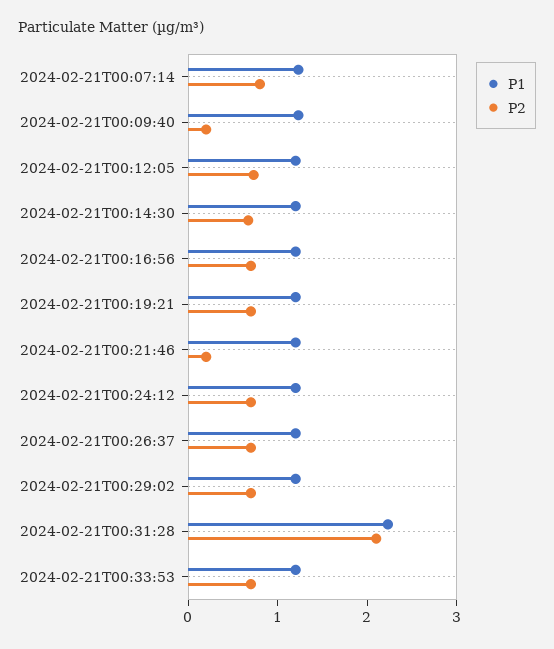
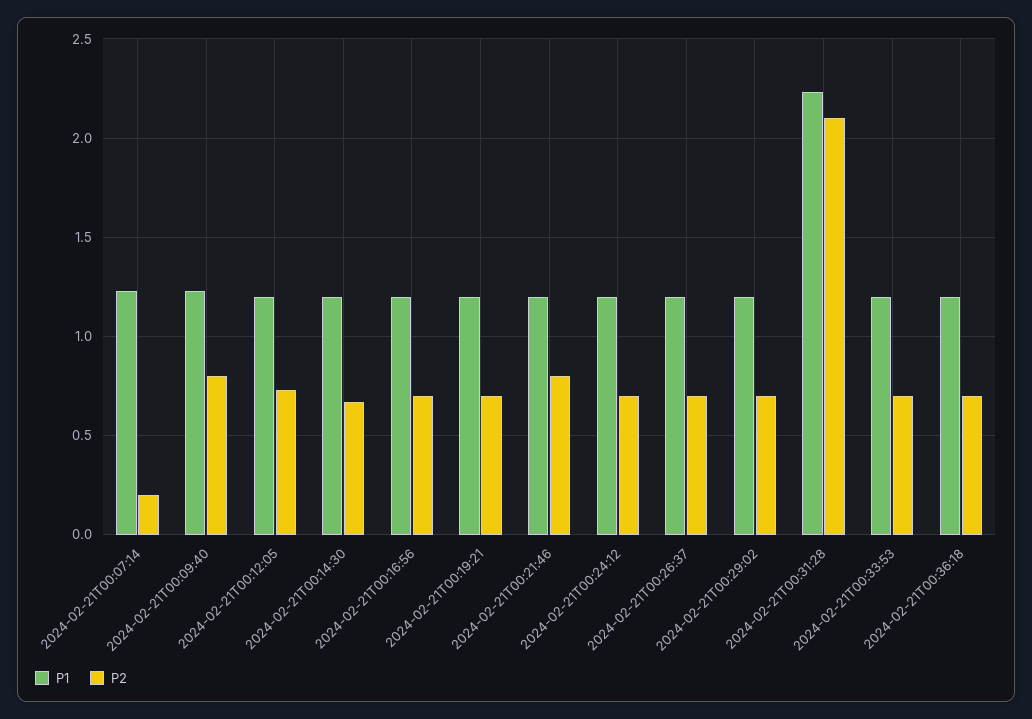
P2, 2024-02-21T00:07:14: 0.8 -> 0.2
P2, 2024-02-21T00:09:40: 0.2 -> 0.8
P2, 2024-02-21T00:21:46: 0.2 -> 0.8
P1, 2024-02-21T00:36:18: none -> 1.2
P2, 2024-02-21T00:36:18: none -> 0.7

